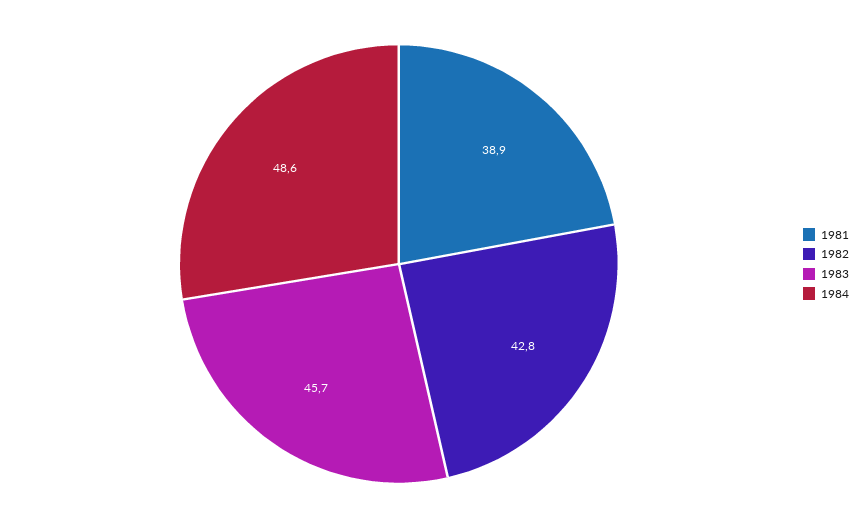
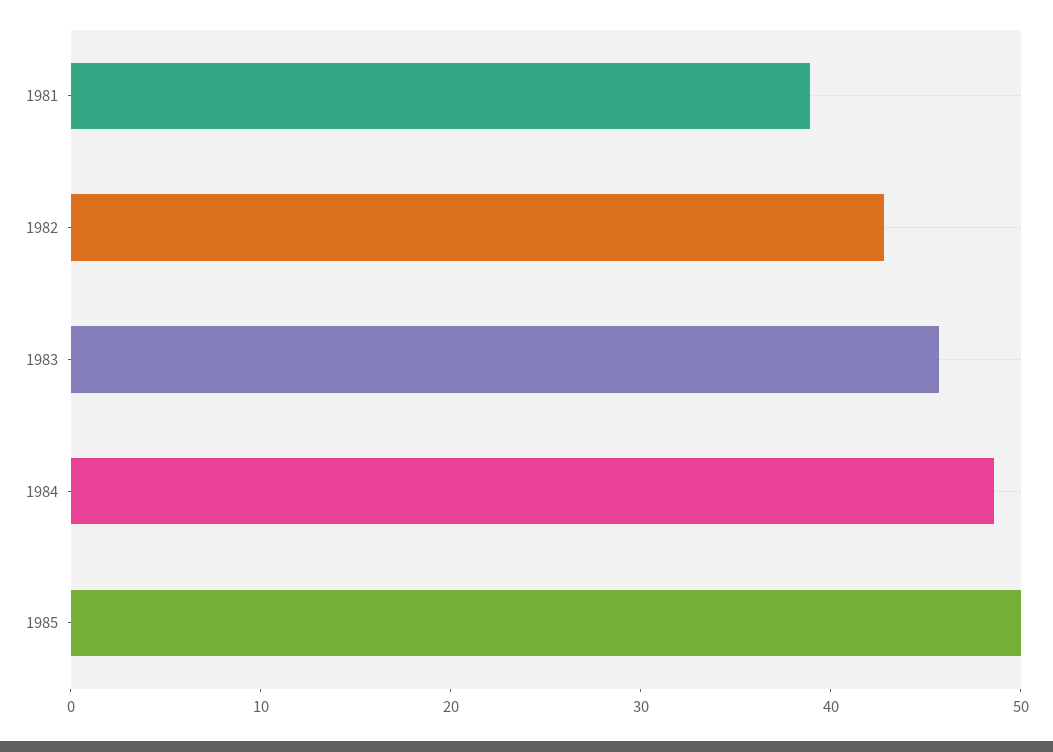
1985: none -> 50

